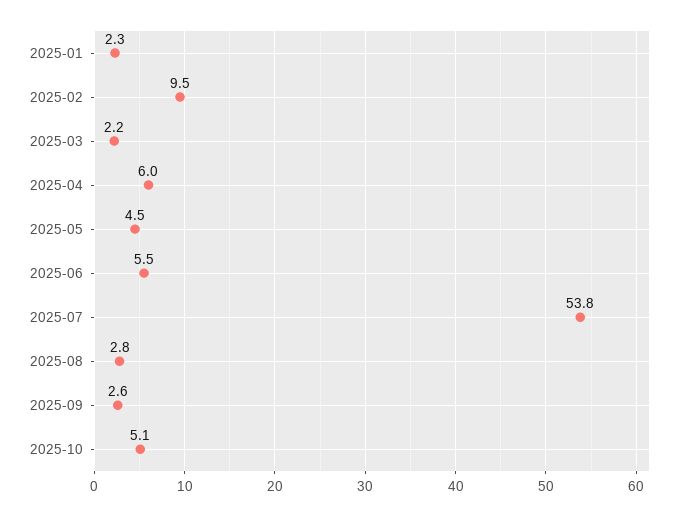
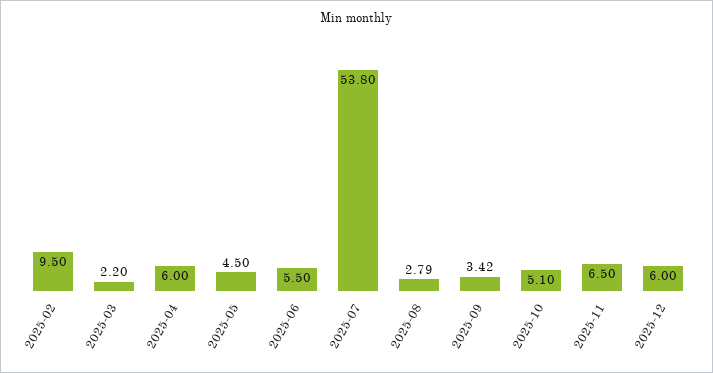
2025-01: 2.3 -> none
2025-09: 2.6 -> 3.42
2025-11: none -> 6.5
2025-12: none -> 6

